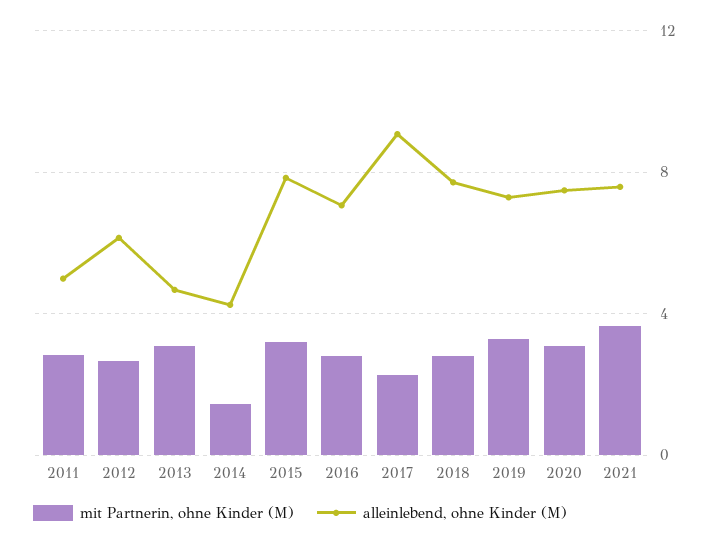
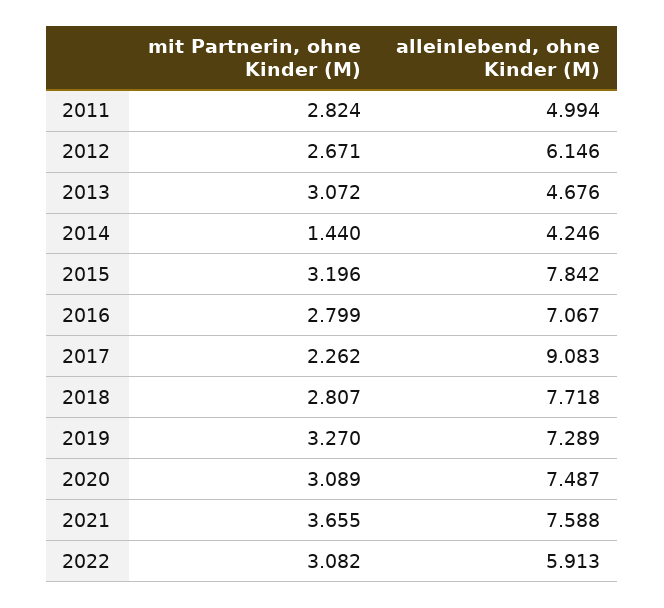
mit Partnerin, ohne Kinder (M), 2022: none -> 3.082
alleinlebend, ohne Kinder (M), 2022: none -> 5.913

